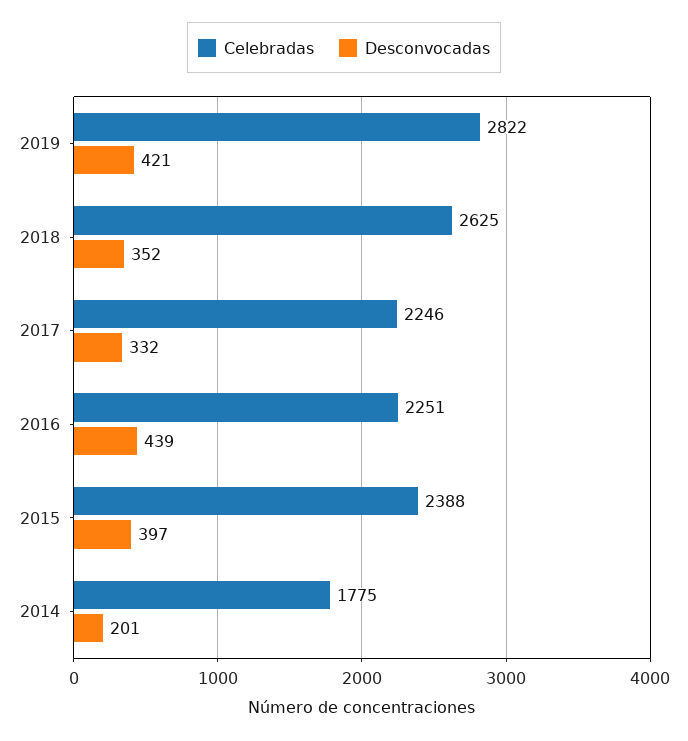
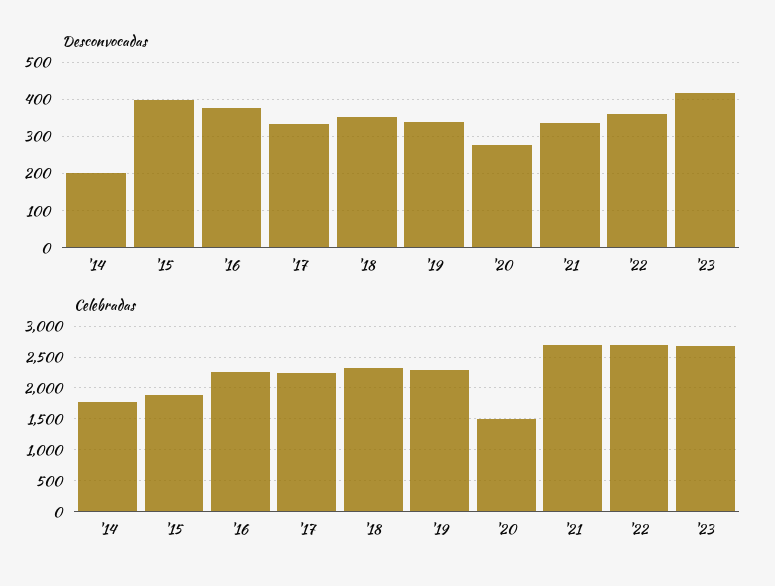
Celebradas, 2019: 2822 -> 2300
Desconvocadas, 2019: 421 -> 340
Celebradas, 2018: 2625 -> 2300
Desconvocadas, 2016: 439 -> 380
Celebradas, 2015: 2388 -> 1900
Desconvocadas, '20: none -> 280
Desconvocadas, '21: none -> 340
Desconvocadas, '22: none -> 360
Desconvocadas, '23: none -> 420
Celebradas, '20: none -> 1500
Celebradas, '21: none -> 2700
Celebradas, '22: none -> 2700
Celebradas, '23: none -> 2700

